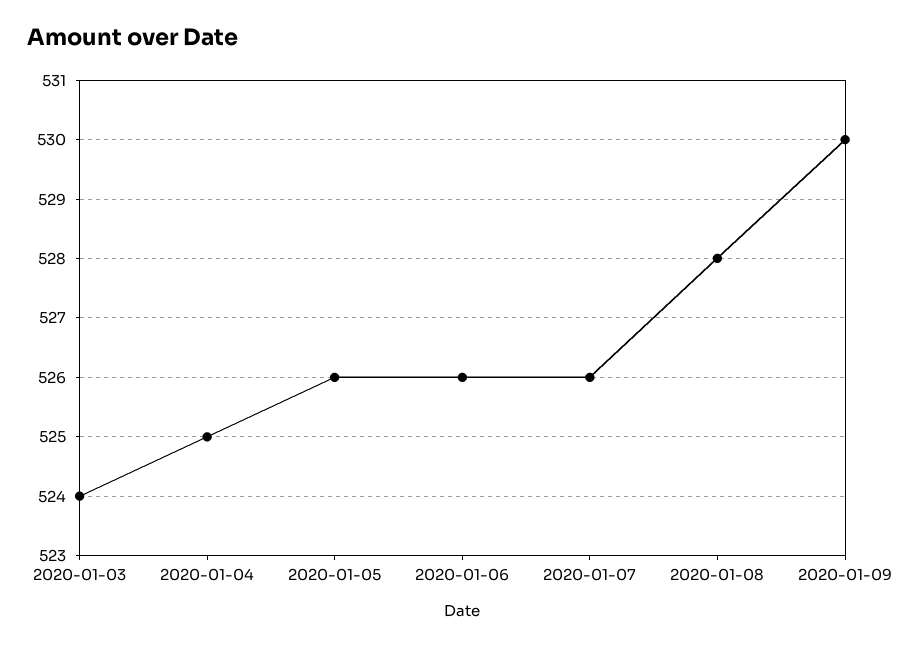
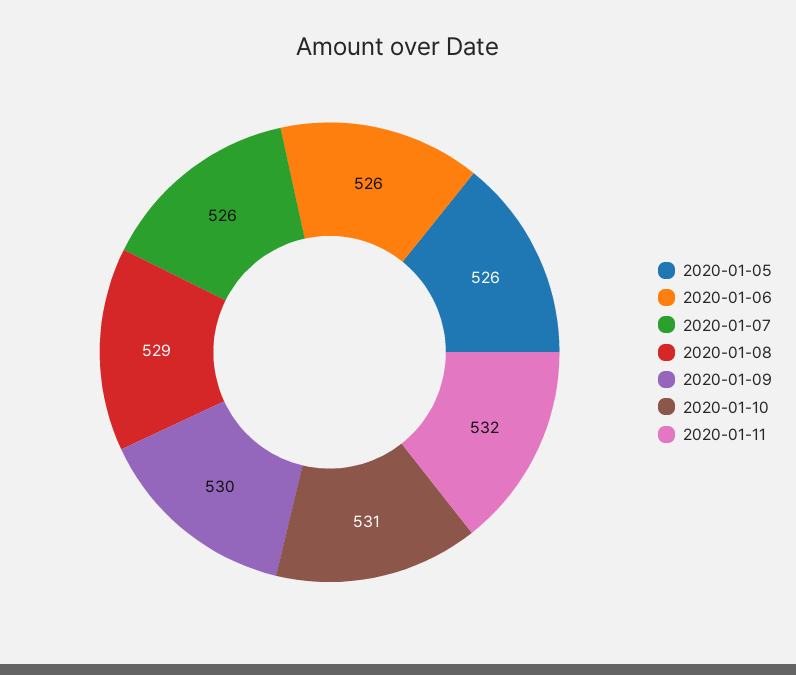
2020-01-03: 524 -> none
2020-01-04: 525 -> none
2020-01-08: 528 -> 529
2020-01-10: none -> 531
2020-01-11: none -> 532

